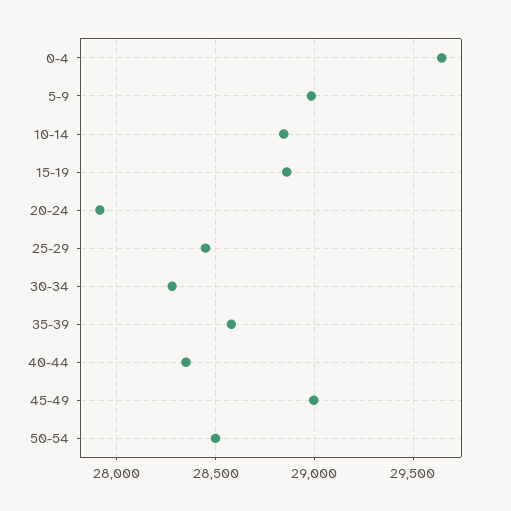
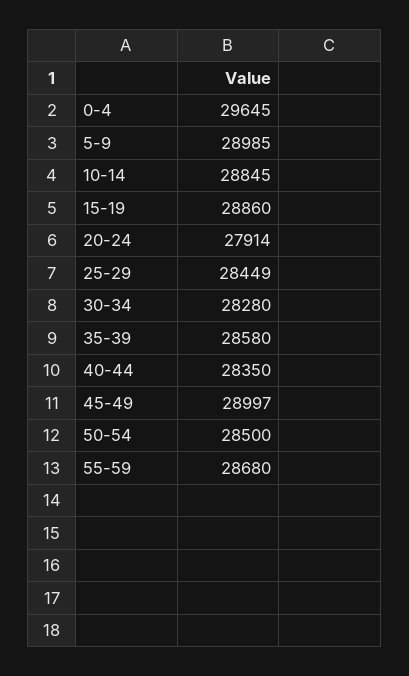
55-59: none -> 28680

